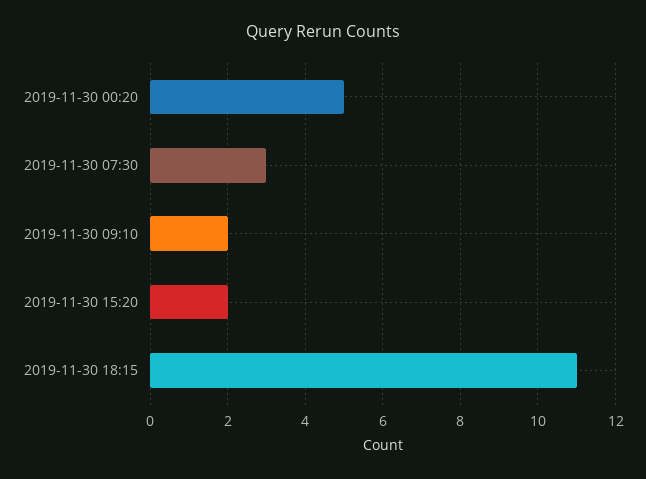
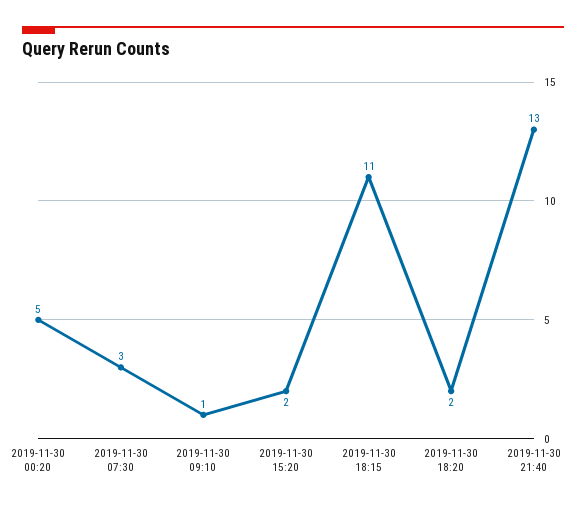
2019-11-30 09:10: 2 -> 1
2019-11-30 18:20: none -> 2
2019-11-30 21:40: none -> 13

